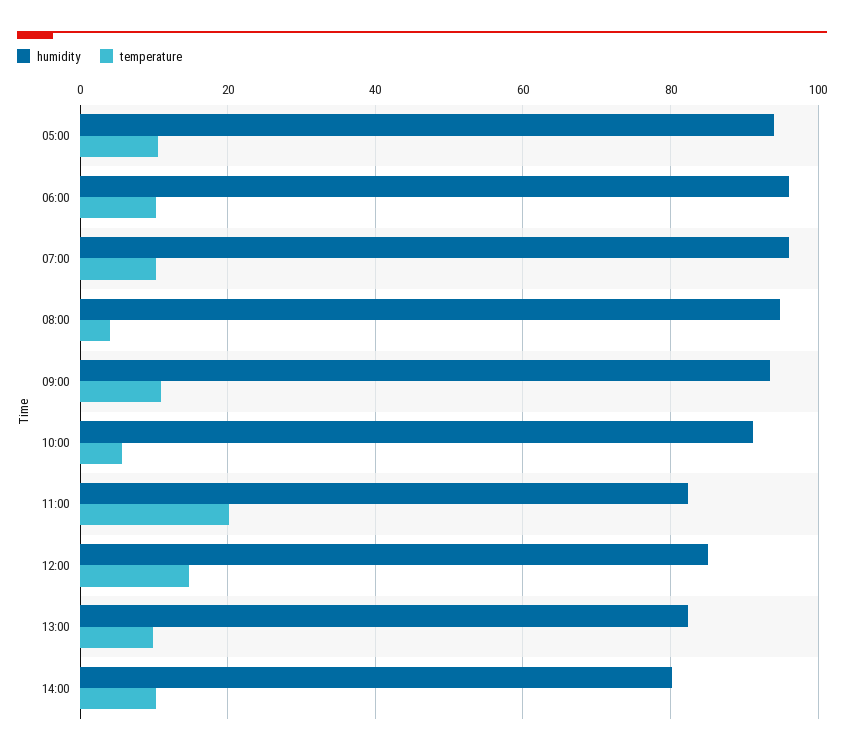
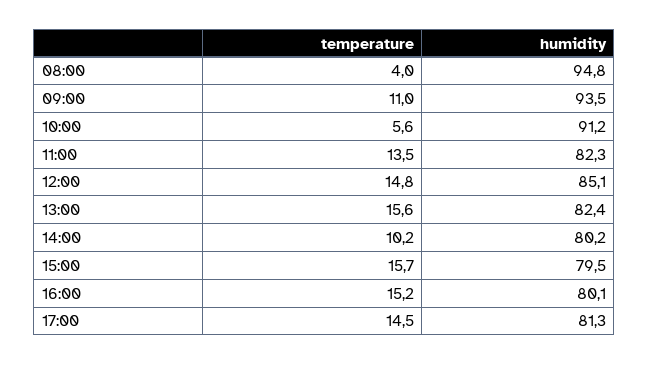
humidity, 05:00: 94 -> none
temperature, 05:00: 10 -> none
humidity, 06:00: 96 -> none
temperature, 06:00: 10 -> none
humidity, 07:00: 96 -> none
temperature, 07:00: 10 -> none
temperature, 11:00: 20 -> 13.5
temperature, 13:00: 10 -> 15.6
temperature, 15:00: none -> 15.7
humidity, 15:00: none -> 79.5
temperature, 16:00: none -> 15.2
humidity, 16:00: none -> 80.1
temperature, 17:00: none -> 14.5
humidity, 17:00: none -> 81.3

